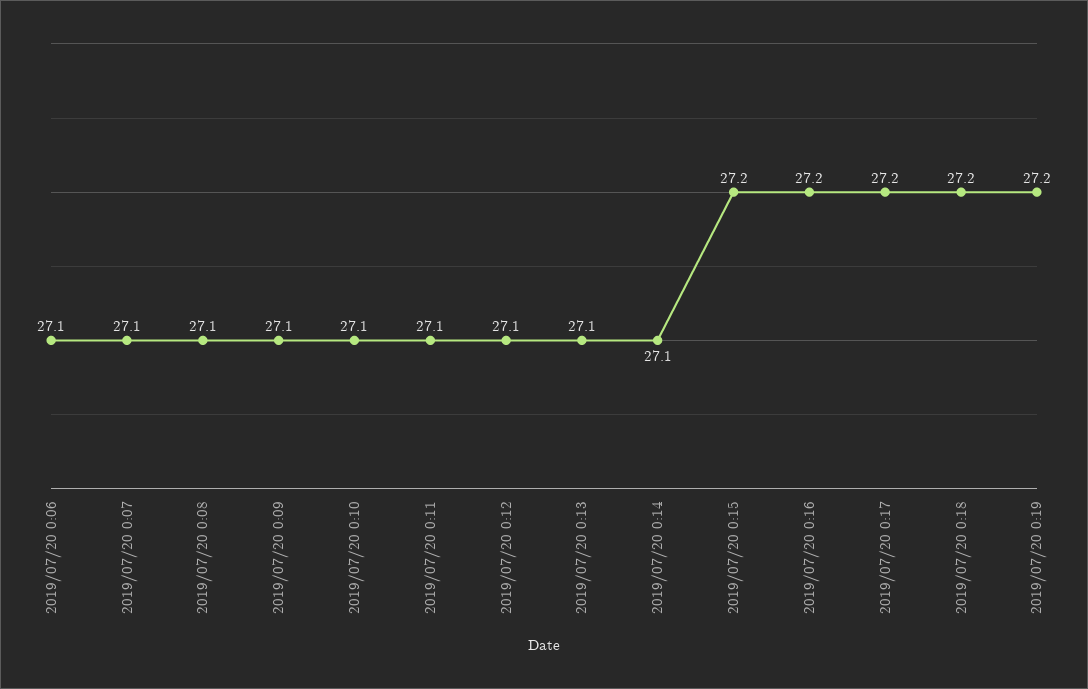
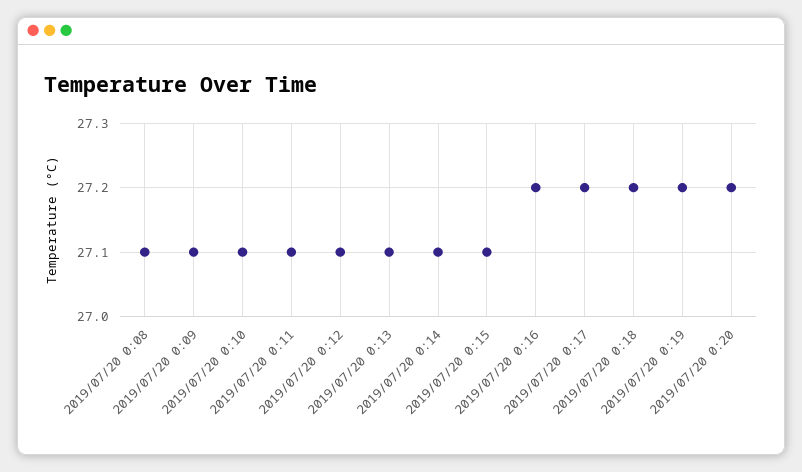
2019/07/20 0:06: 27.1 -> none
2019/07/20 0:07: 27.1 -> none
2019/07/20 0:15: 27.2 -> 27.1
2019/07/20 0:20: none -> 27.2

